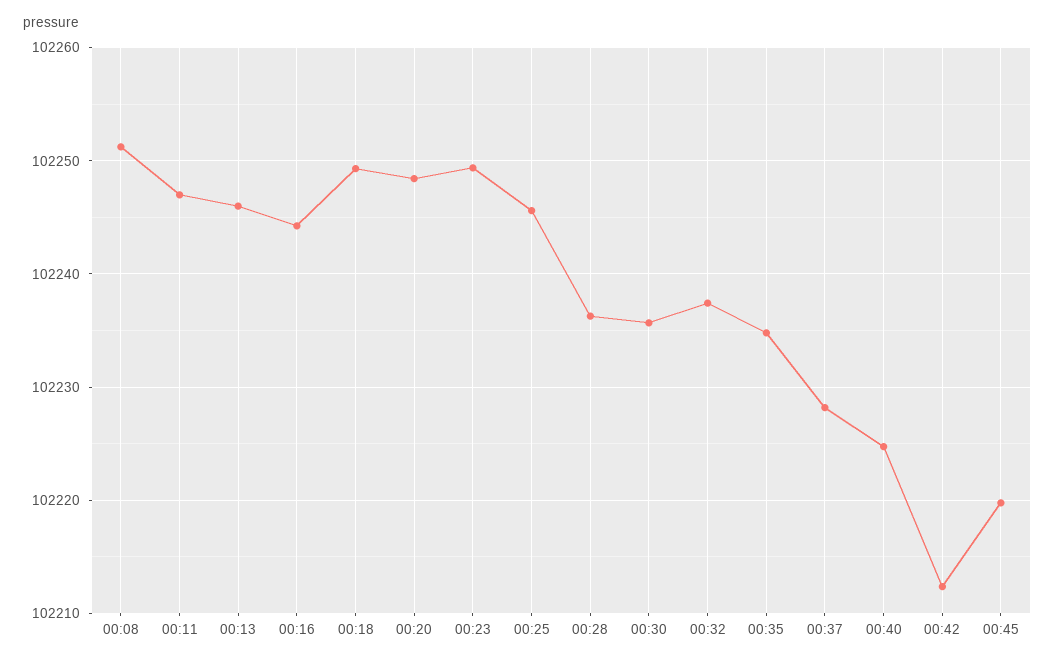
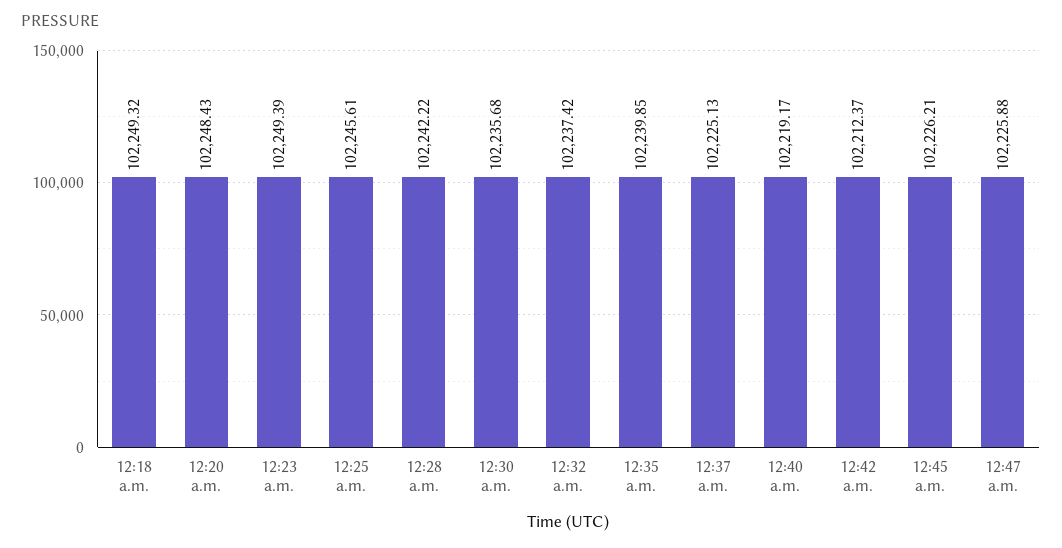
00:08: 102251 -> none
00:11: 102247 -> none
00:13: 102246 -> none
00:16: 102244 -> none
00:28: 102236 -> 102242.22
00:35: 102235 -> 102239.85
00:37: 102228 -> 102225.13
00:40: 102225 -> 102219.17
00:45: 102220 -> 102226.21
12:47 a.m.: none -> 102225.88

